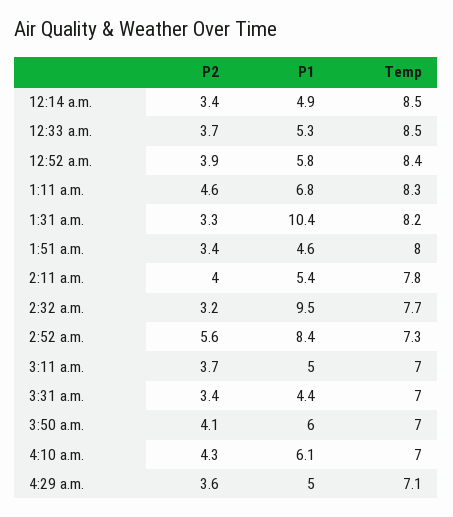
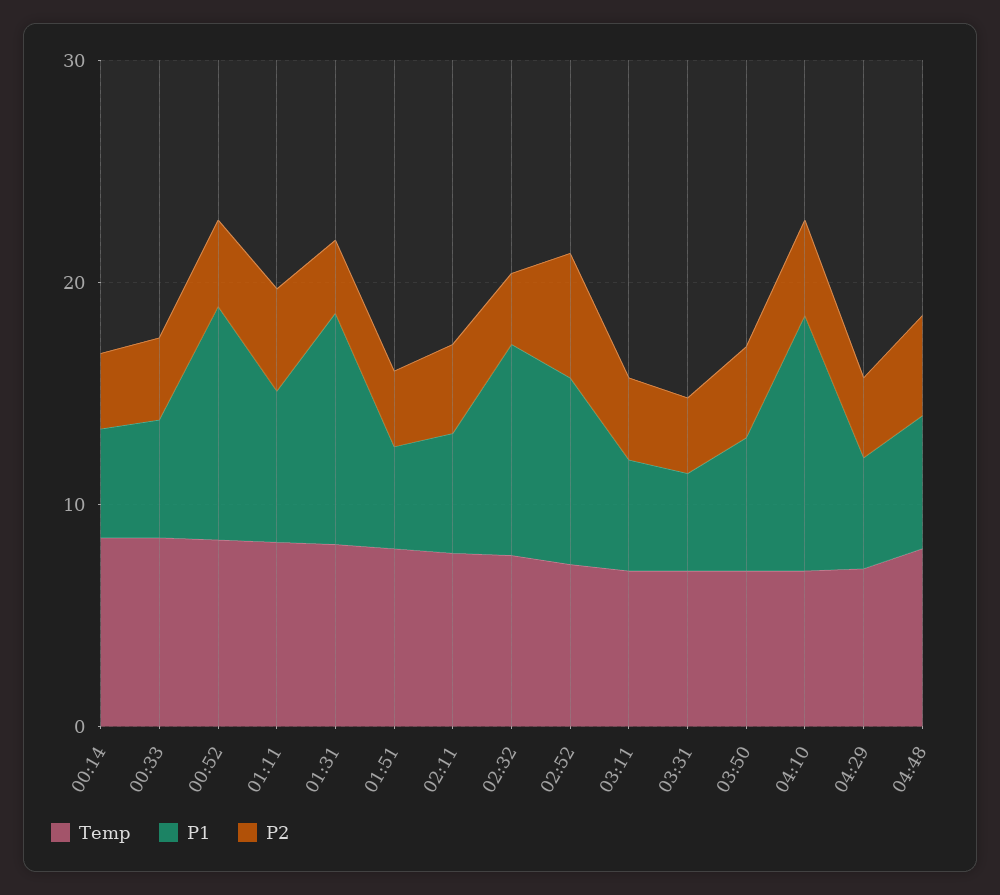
P1, 12:52 a.m.: 5.8 -> 10
P1, 4:10 a.m.: 6.1 -> 12
Temp, 04:48: none -> 8
P1, 04:48: none -> 6
P2, 04:48: none -> 4

